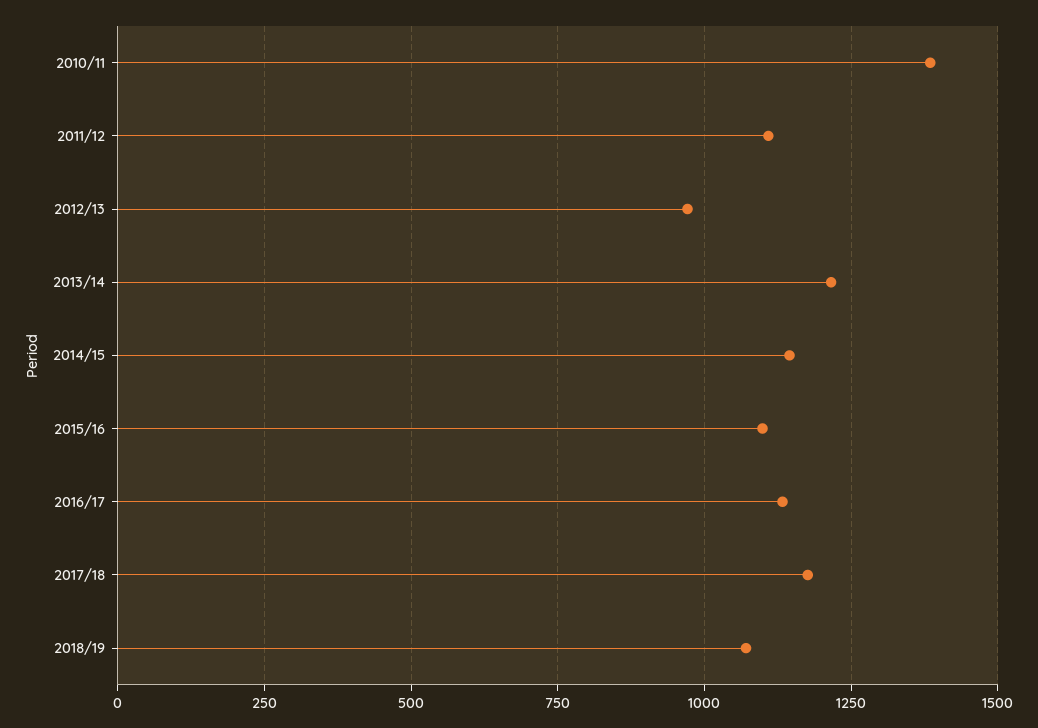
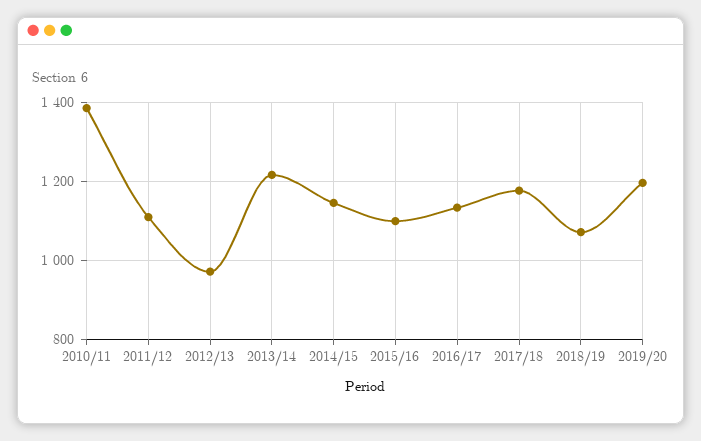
2019/20: none -> 1200

